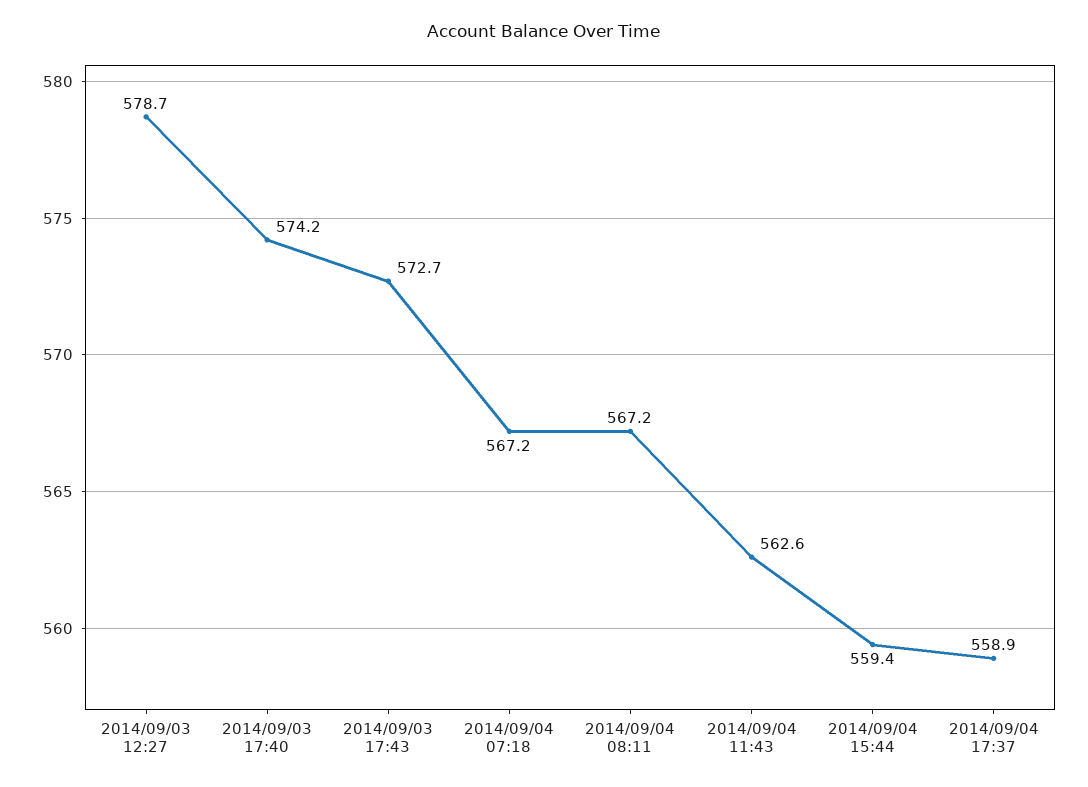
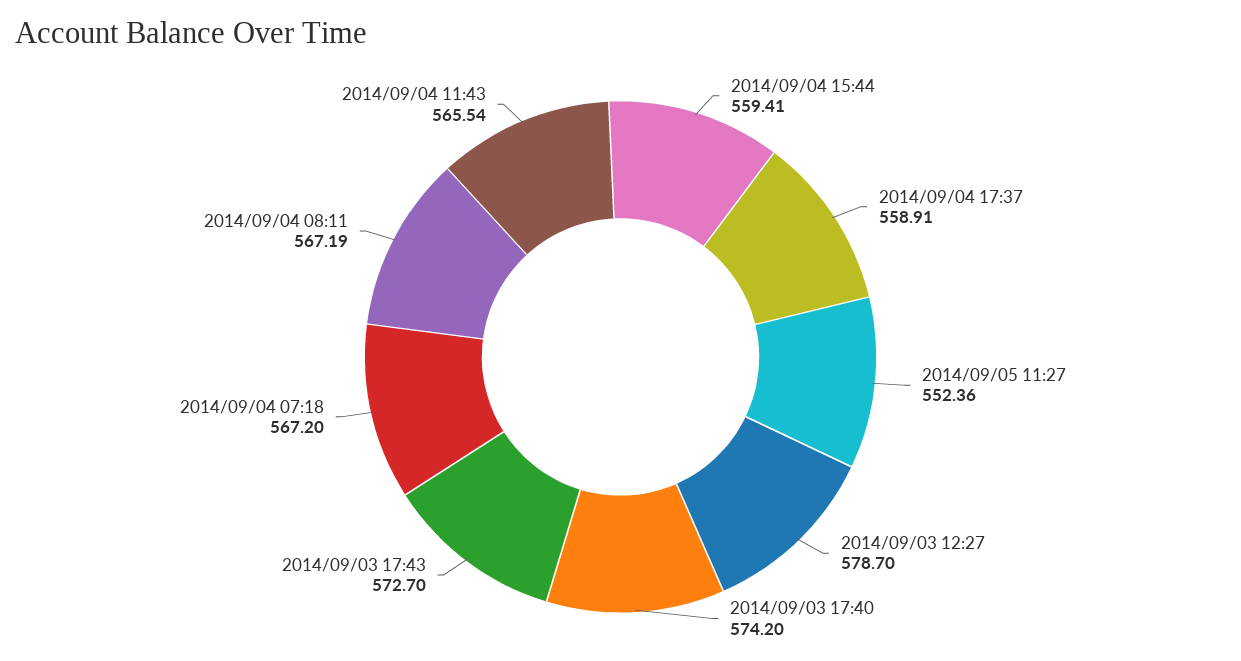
2014/09/04 11:43: 562.6 -> 565.54
2014/09/05 11:27: none -> 552.36

